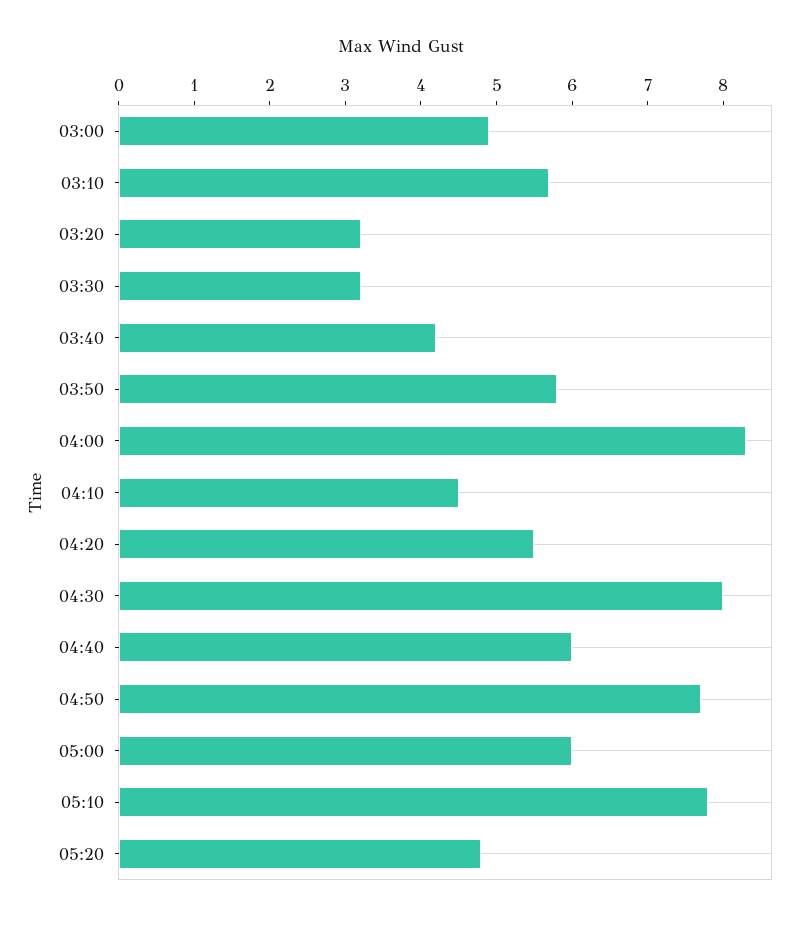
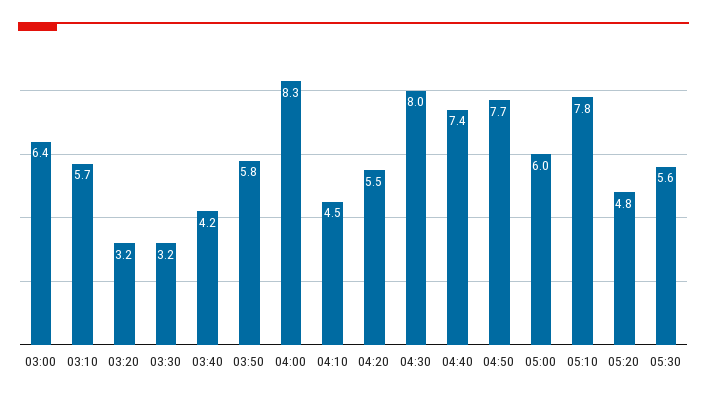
03:00: 5 -> 6.4
04:40: 6 -> 7.4
05:30: none -> 5.6

